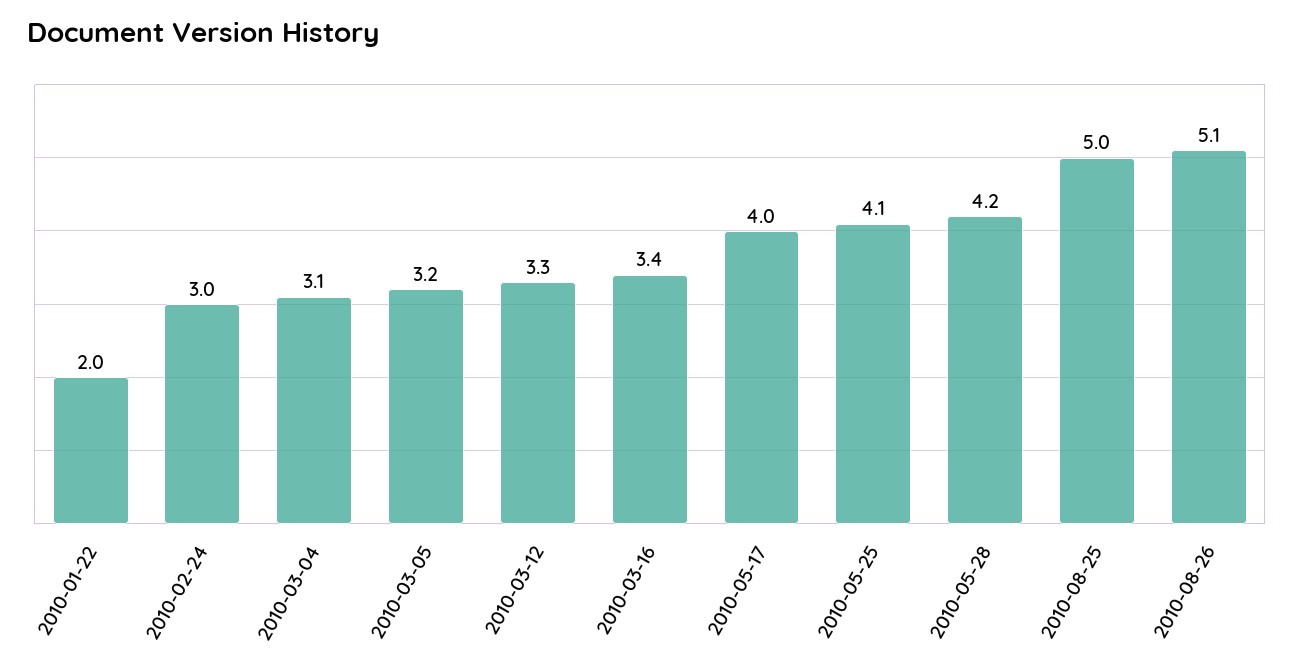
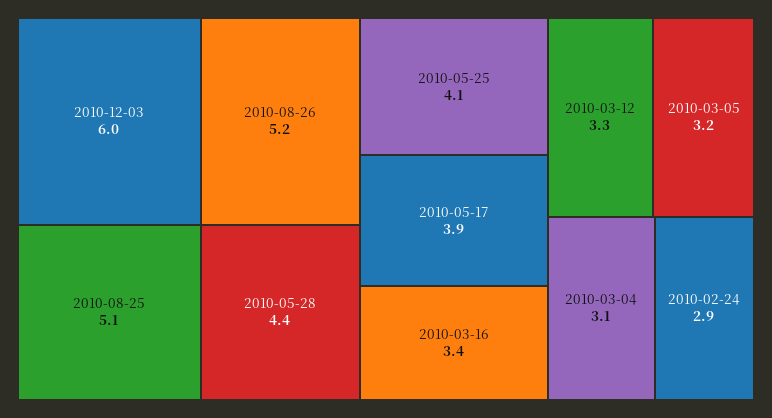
2010-01-22: 2 -> none
2010-02-24: 3 -> 2.9
2010-05-17: 4 -> 3.9
2010-05-28: 4.2 -> 4.4
2010-08-25: 5 -> 5.1
2010-08-26: 5.1 -> 5.2
2010-12-03: none -> 6

